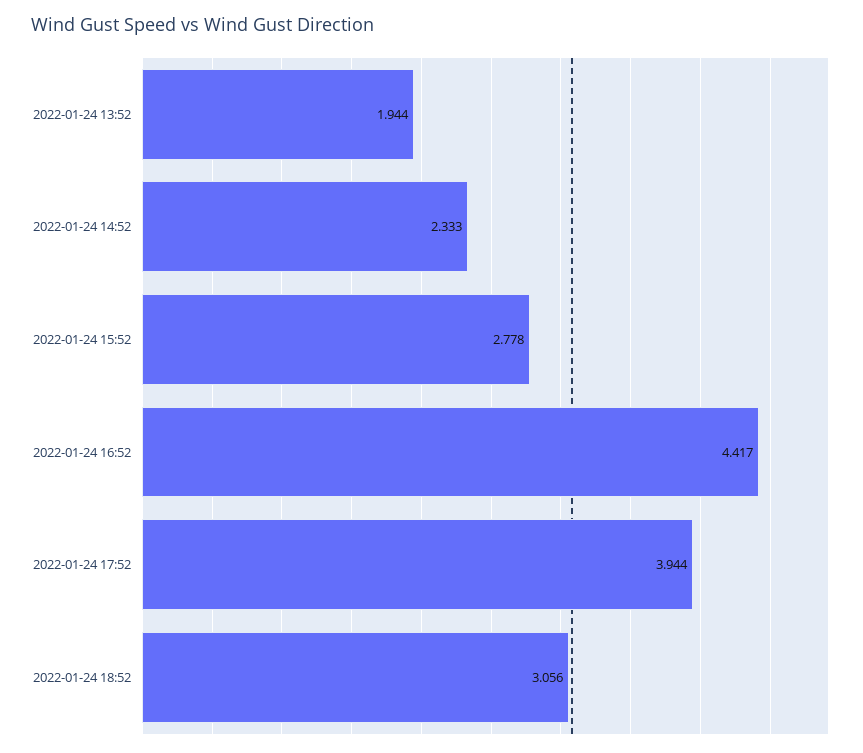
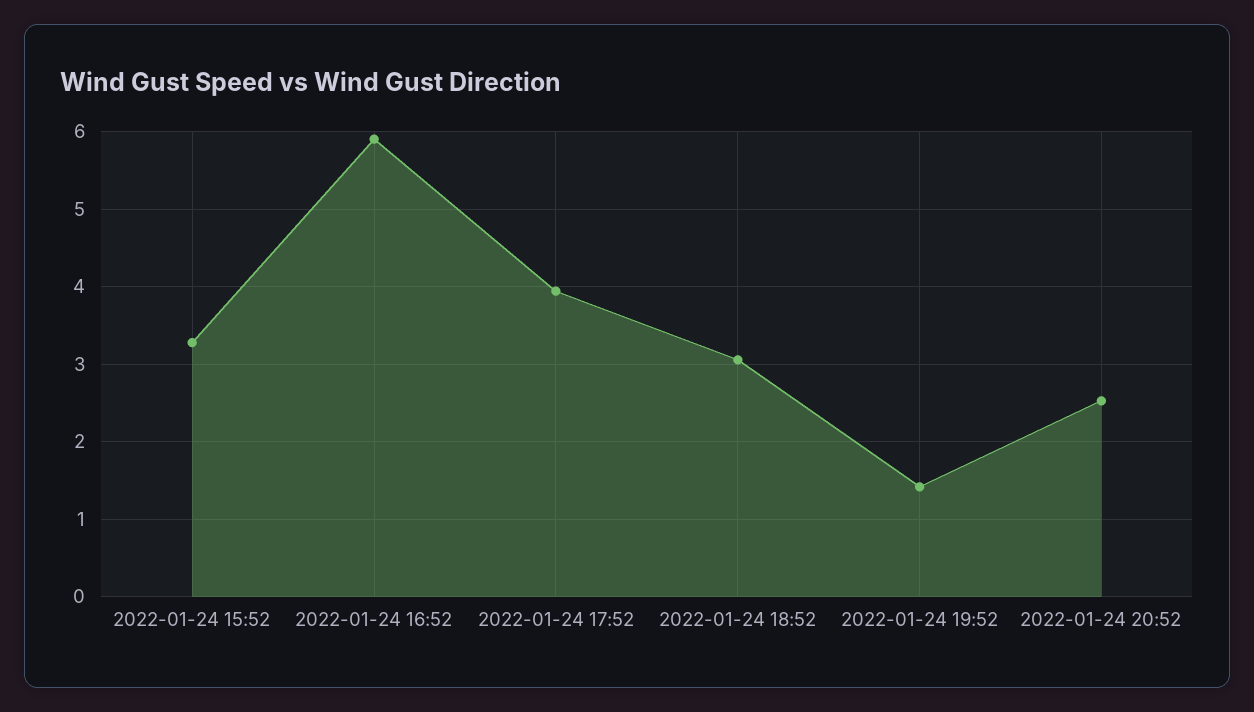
2022-01-24 13:52: 1.944 -> none
2022-01-24 14:52: 2.333 -> none
2022-01-24 15:52: 2.778 -> 3.3
2022-01-24 16:52: 4.417 -> 5.9
2022-01-24 19:52: none -> 1.4
2022-01-24 20:52: none -> 2.5

